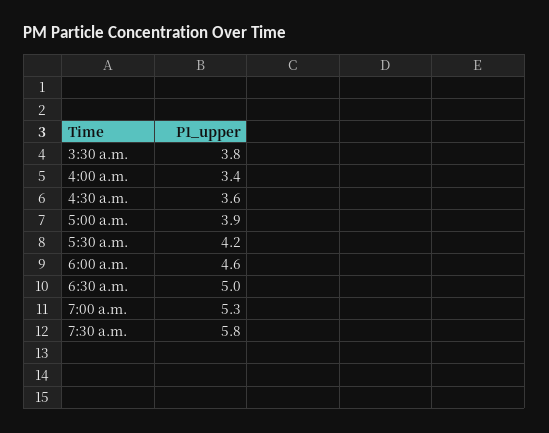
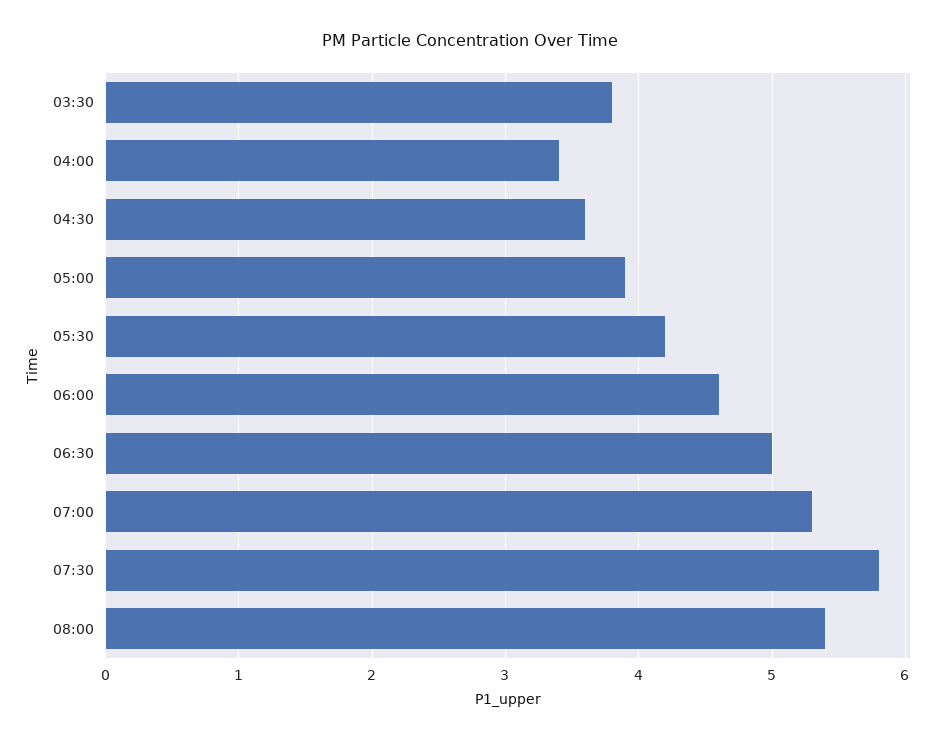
08:00: none -> 5.4

